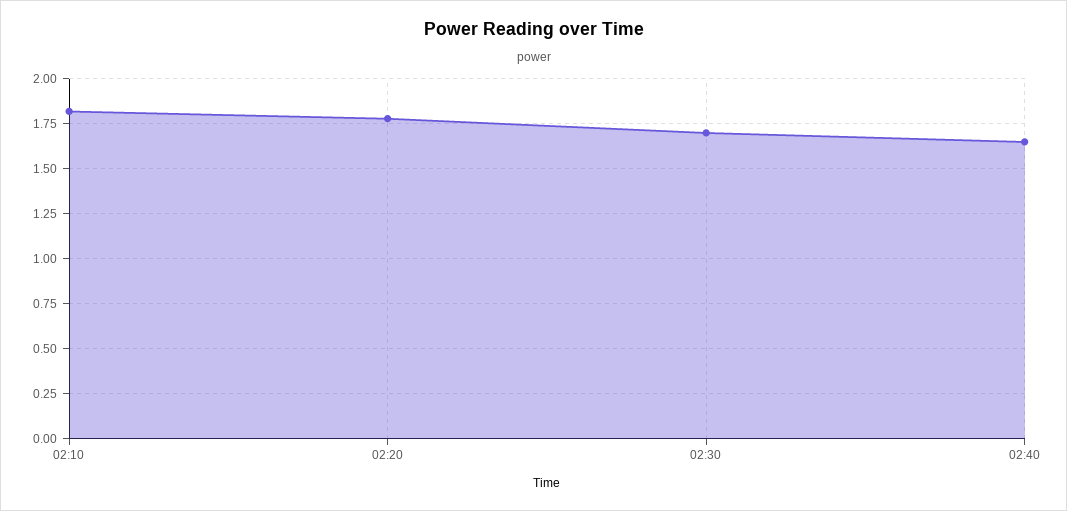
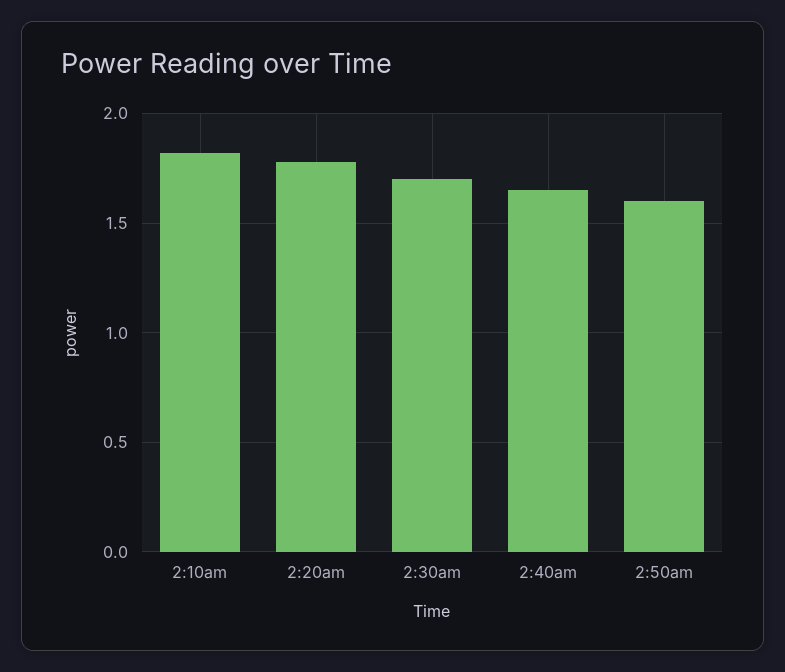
2:50am: none -> 1.6

